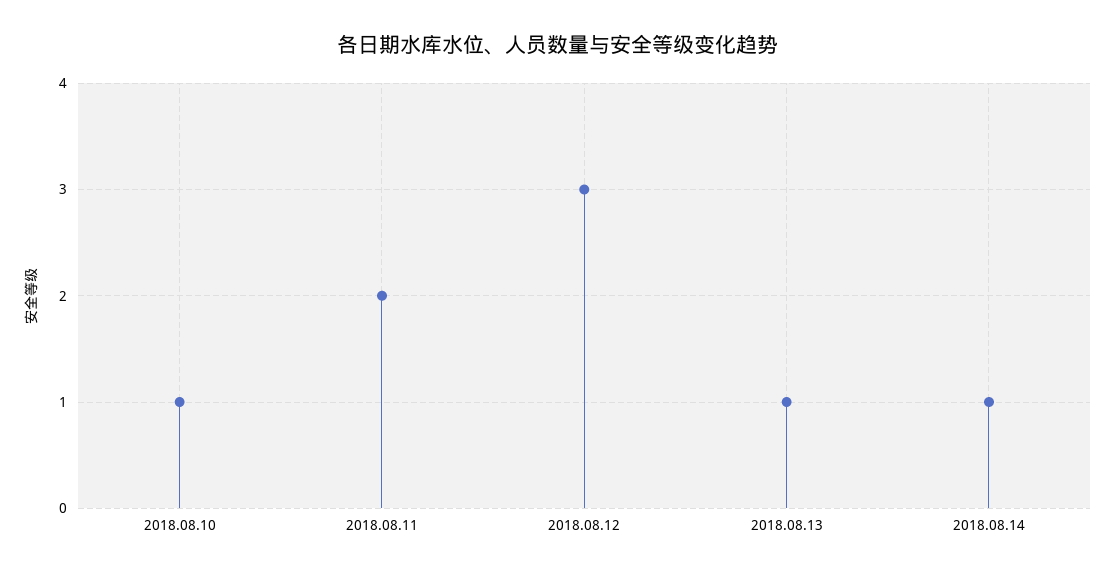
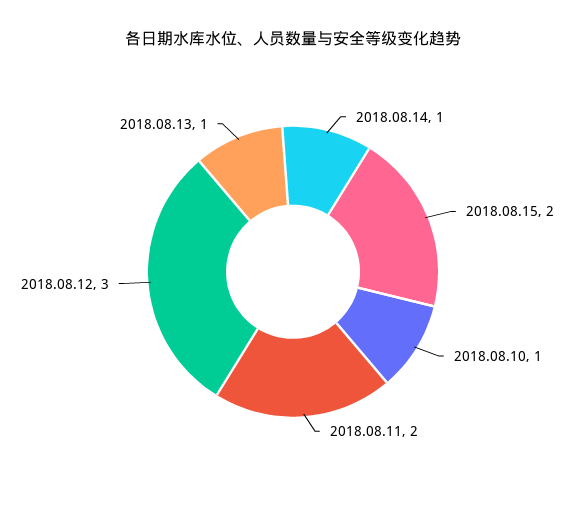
2018.08.15: none -> 2

